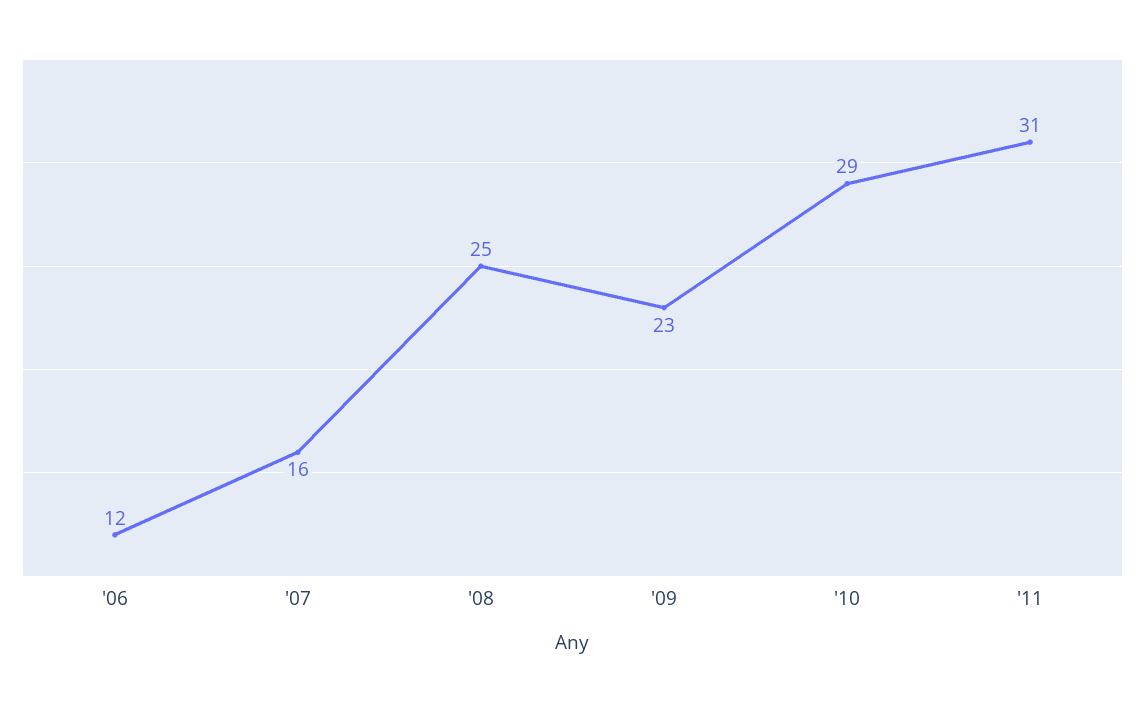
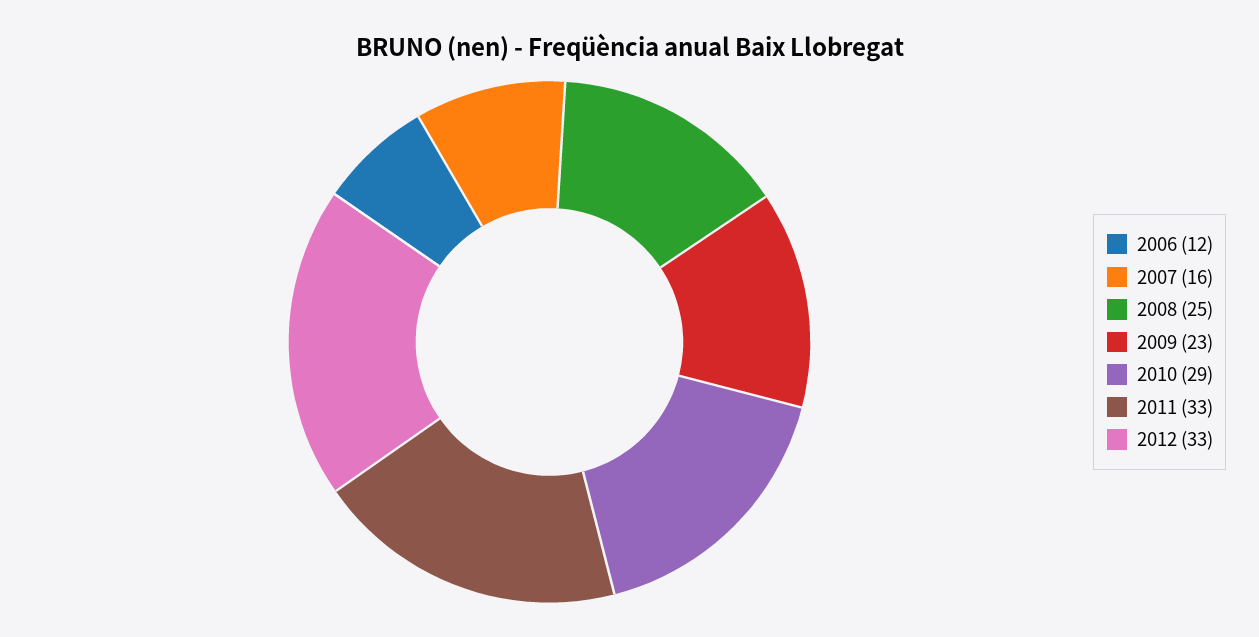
'11: 31 -> 33
2012: none -> 33

